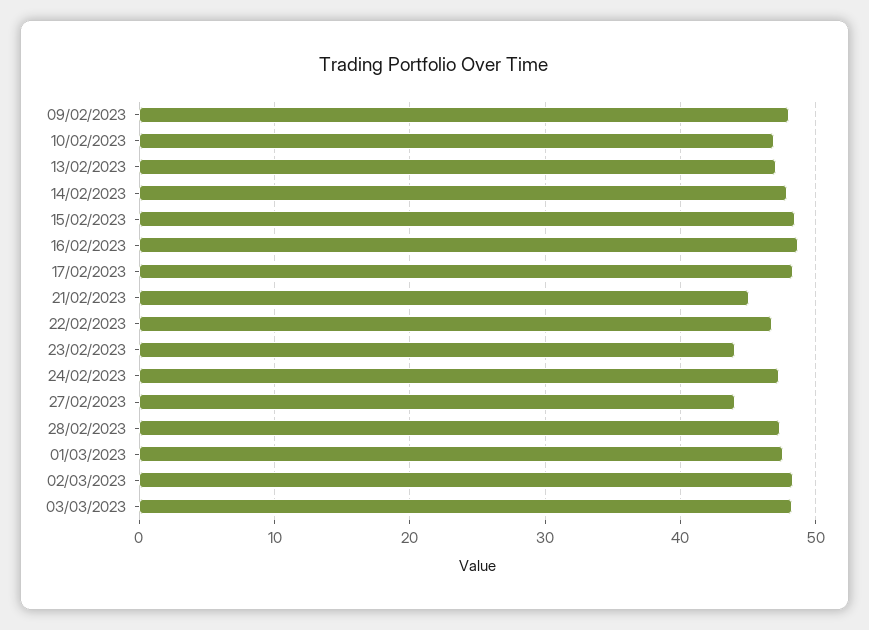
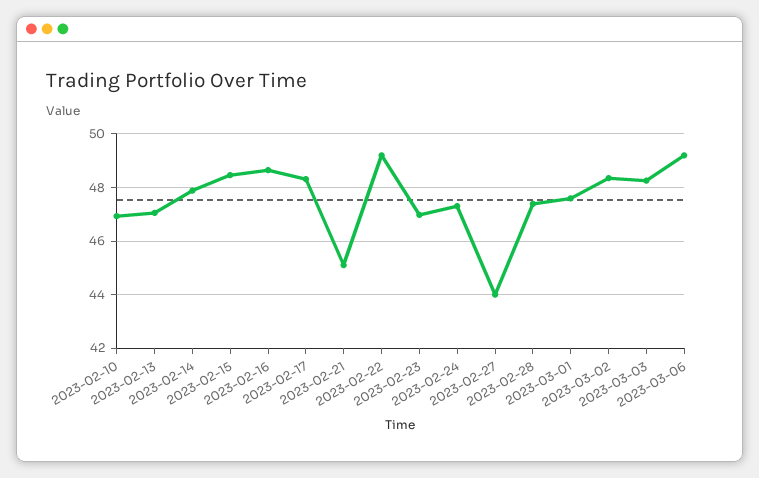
09/02/2023: 48 -> none
22/02/2023: 47 -> 49.25
23/02/2023: 44 -> 47
2023-03-06: none -> 49.25

